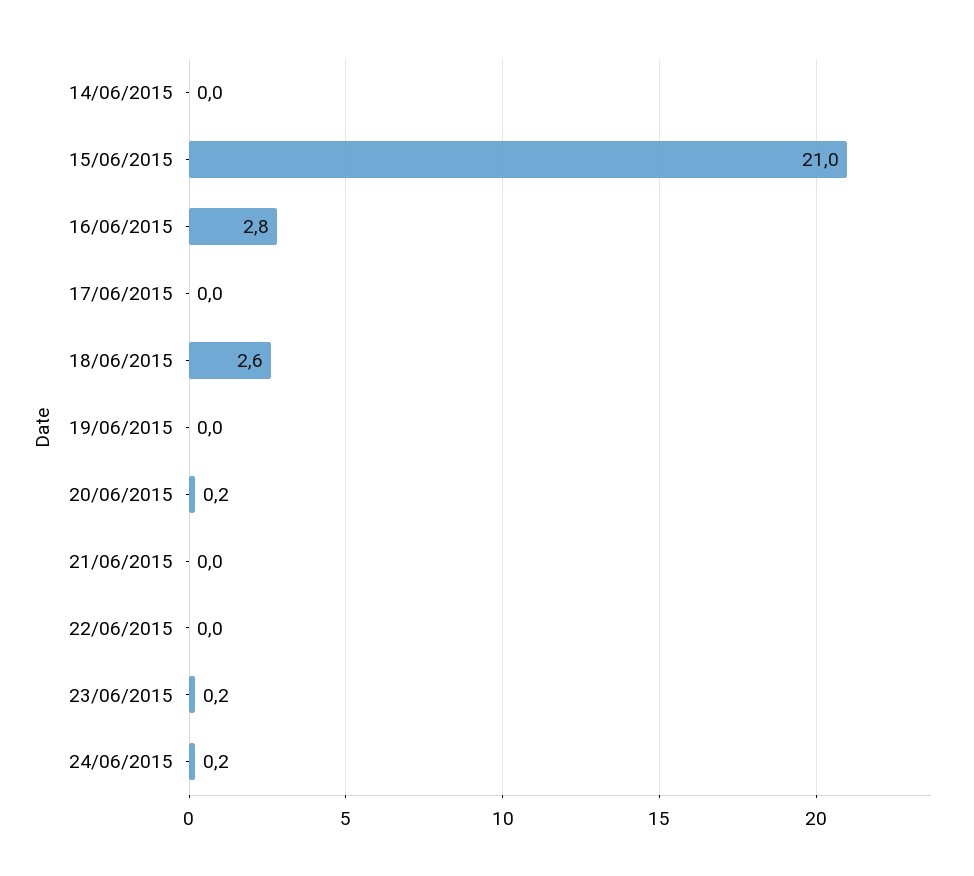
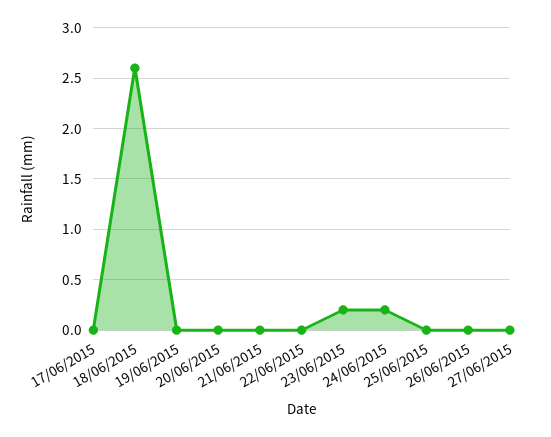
14/06/2015: 0 -> none
15/06/2015: 21 -> none
16/06/2015: 2.8 -> none
20/06/2015: 0.2 -> 0
25/06/2015: none -> 0
26/06/2015: none -> 0
27/06/2015: none -> 0

